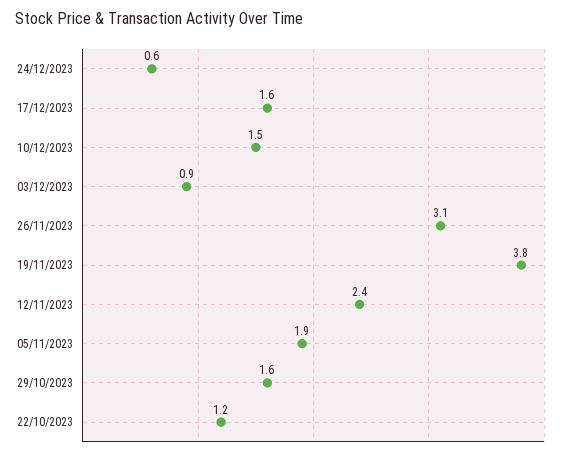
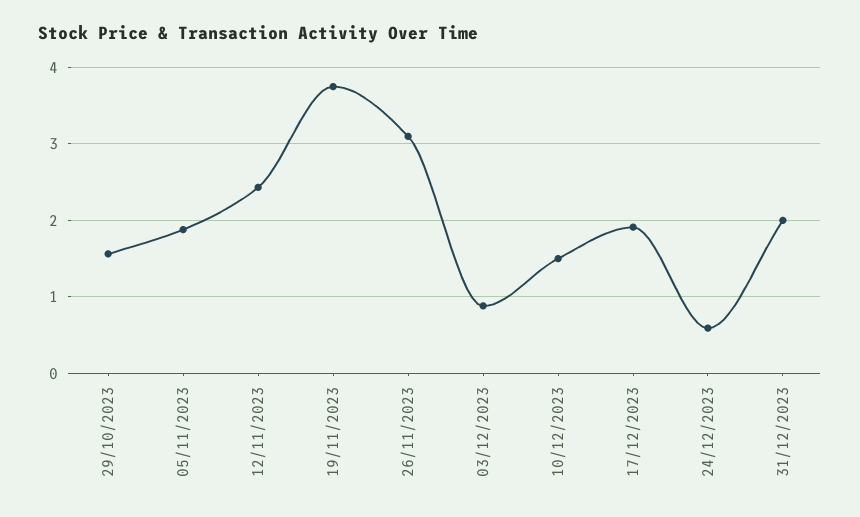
17/12/2023: 1.6 -> 1.9
22/10/2023: 1.2 -> none
31/12/2023: none -> 2

